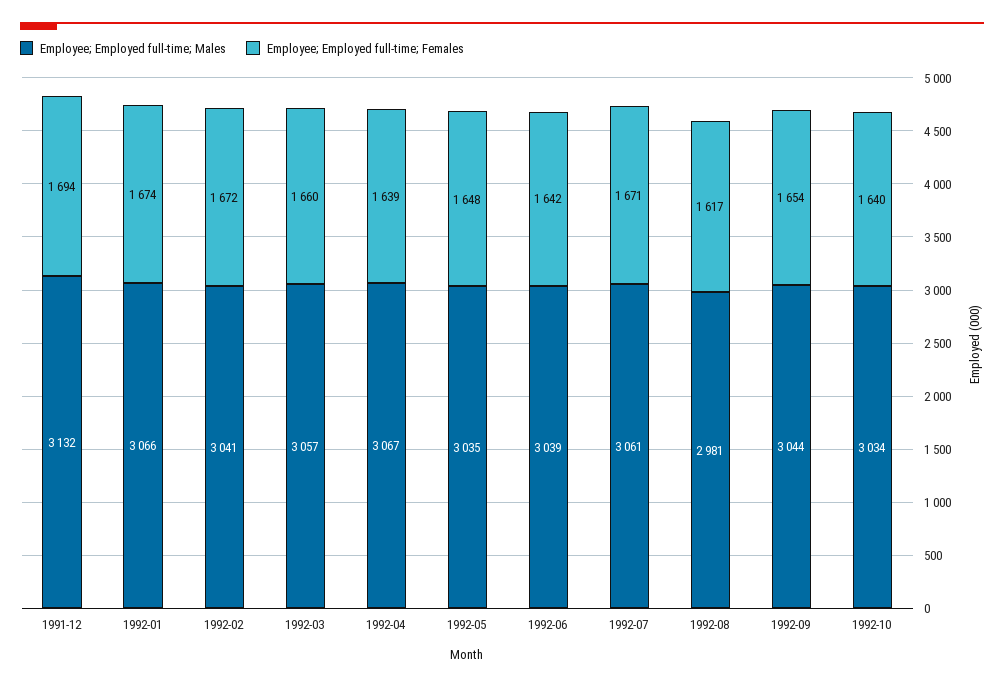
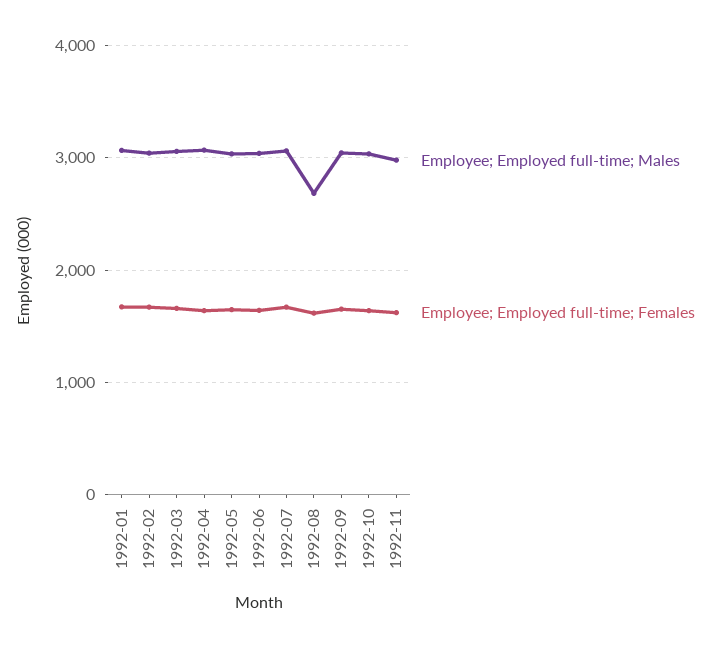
Employee; Employed full-time; Males, 1991-12: 3132 -> none
Employee; Employed full-time; Females, 1991-12: 1694 -> none
Employee; Employed full-time; Males, 1992-08: 2981 -> 2700
Employee; Employed full-time; Males, 1992-11: none -> 3000
Employee; Employed full-time; Females, 1992-11: none -> 1600

